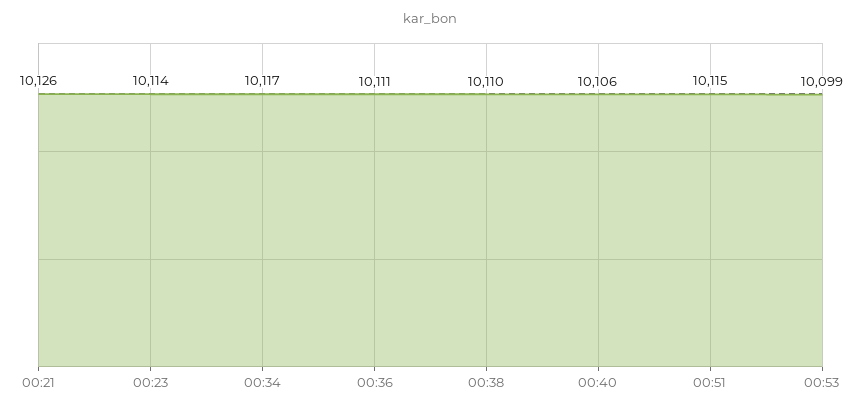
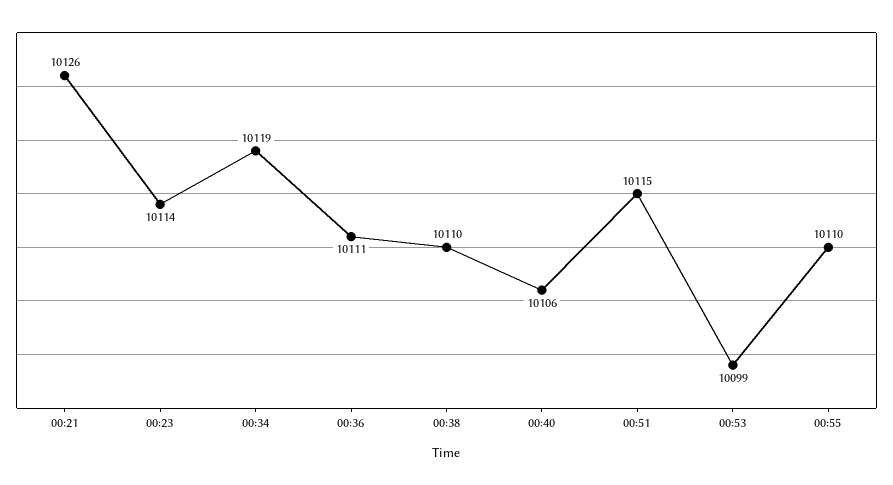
00:34: 10117 -> 10119
00:55: none -> 10110

